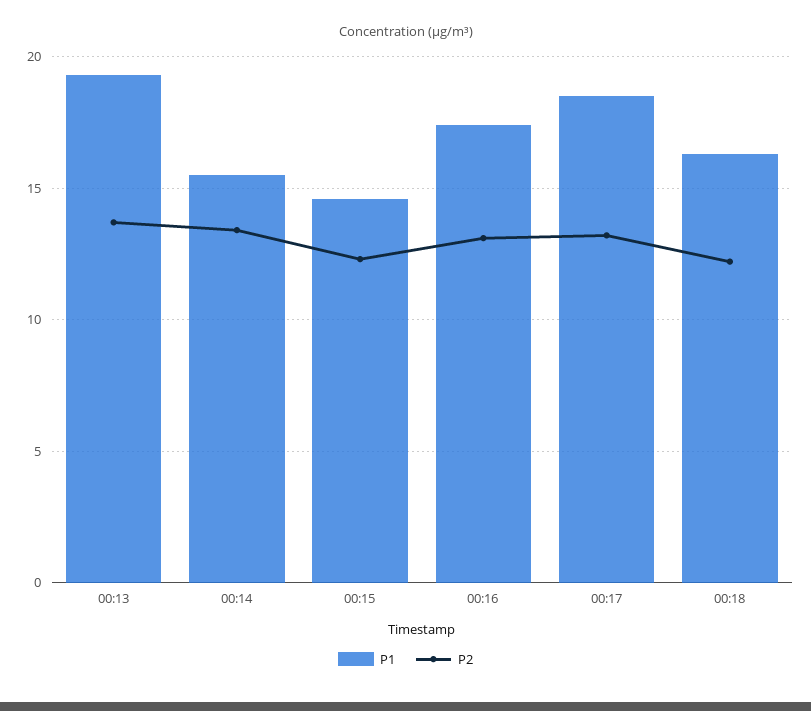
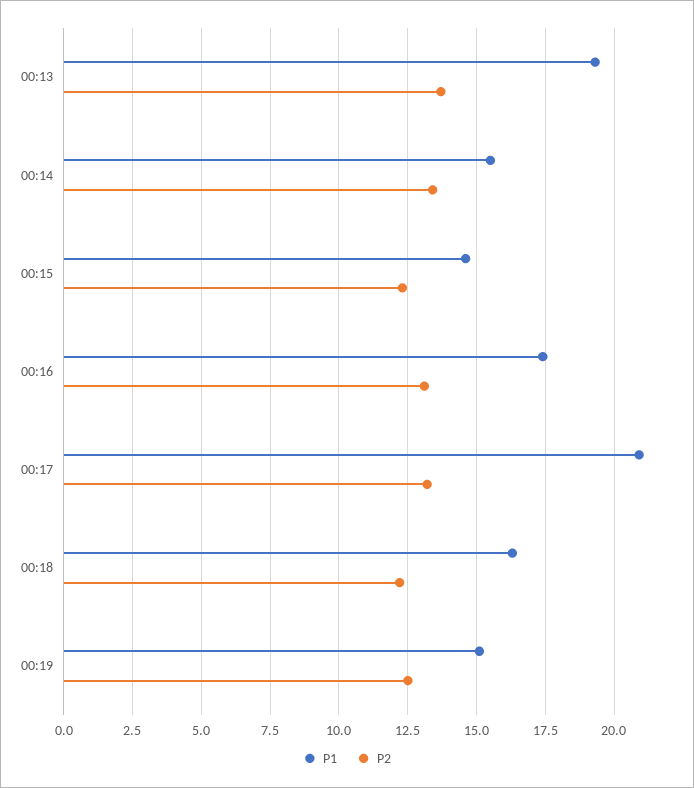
P1, 00:17: 18.5 -> 21
P1, 00:19: none -> 15
P2, 00:19: none -> 12.5

